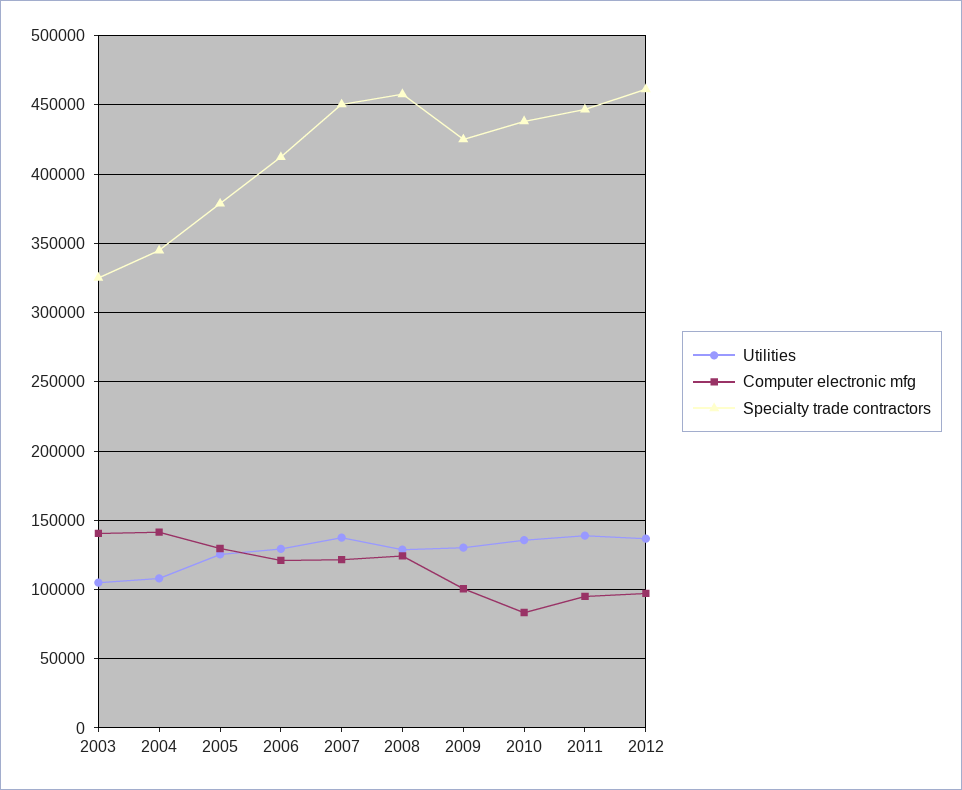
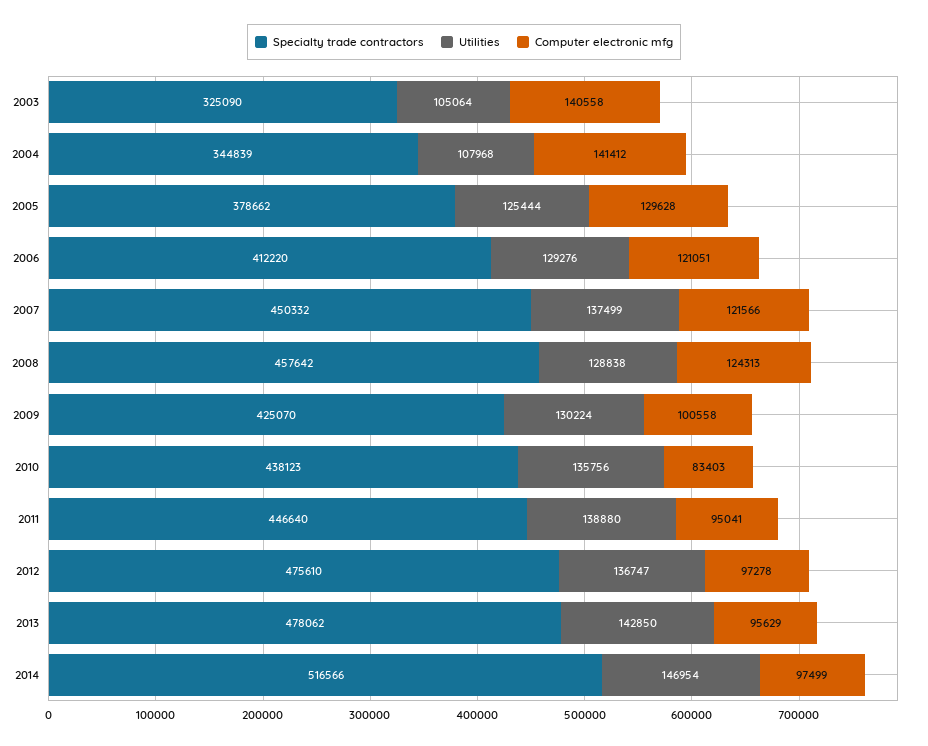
Specialty trade contractors, 2012: 460000 -> 475610
Specialty trade contractors, 2013: none -> 478062
Utilities, 2013: none -> 142850
Computer electronic mfg, 2013: none -> 95629
Specialty trade contractors, 2014: none -> 516566
Utilities, 2014: none -> 146954
Computer electronic mfg, 2014: none -> 97499

